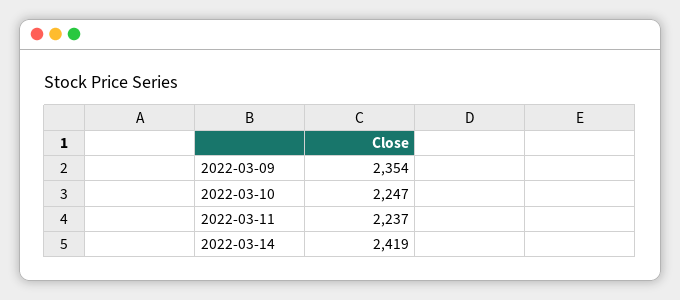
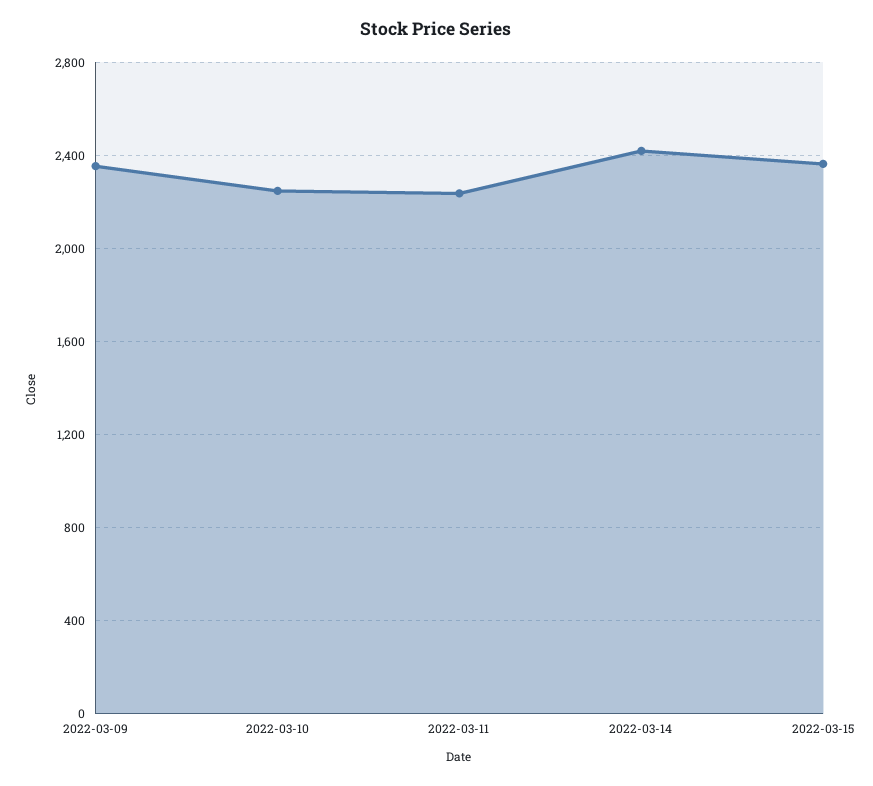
2022-03-15: none -> 2350

